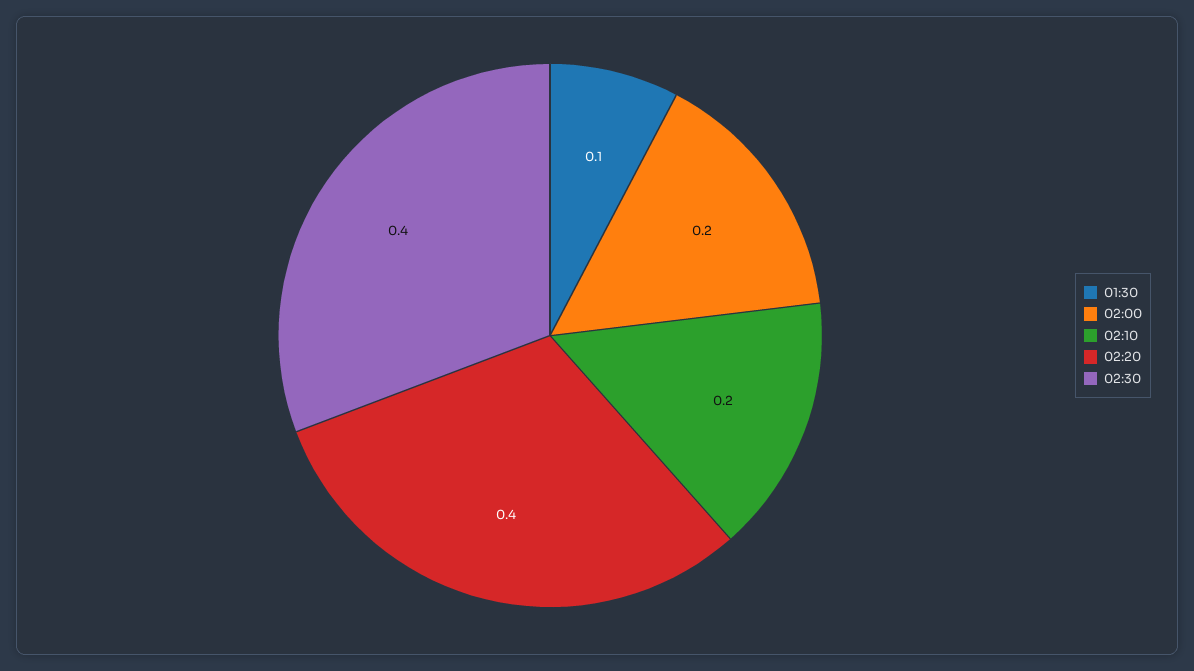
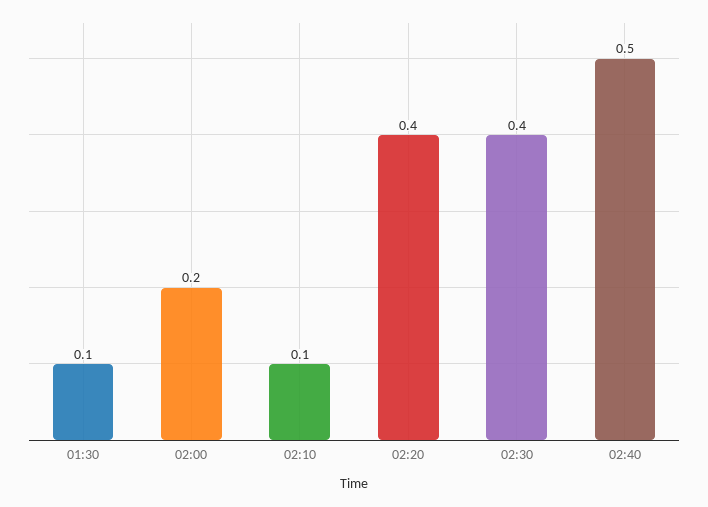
02:10: 0.2 -> 0.1
02:40: none -> 0.5

